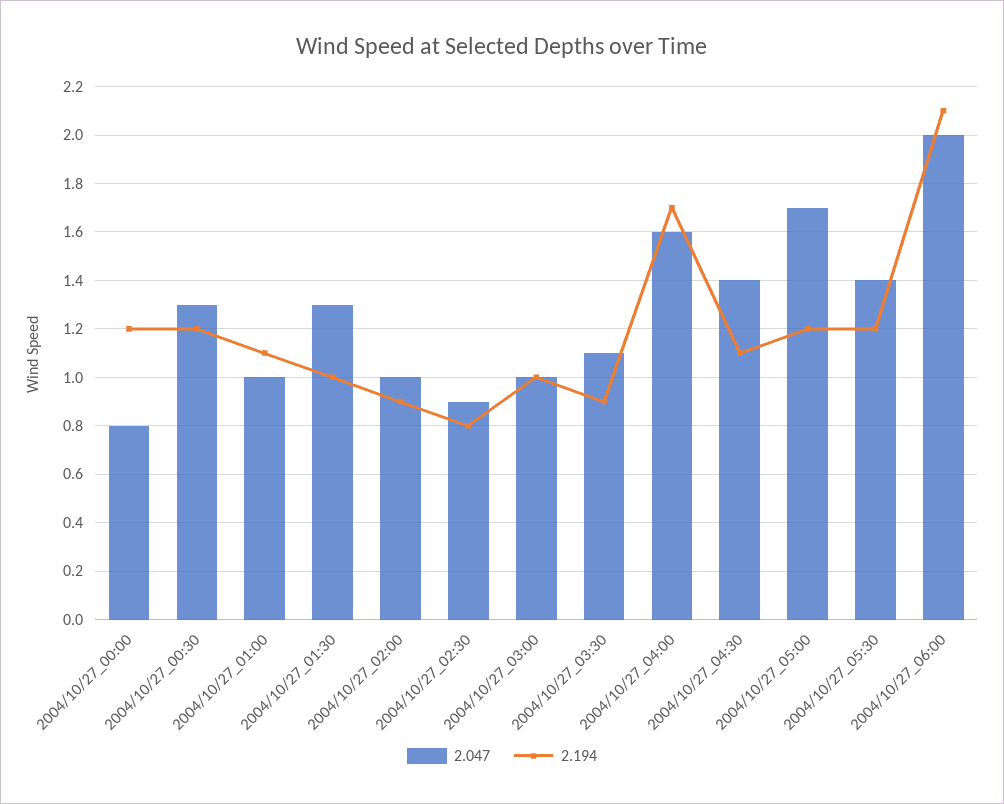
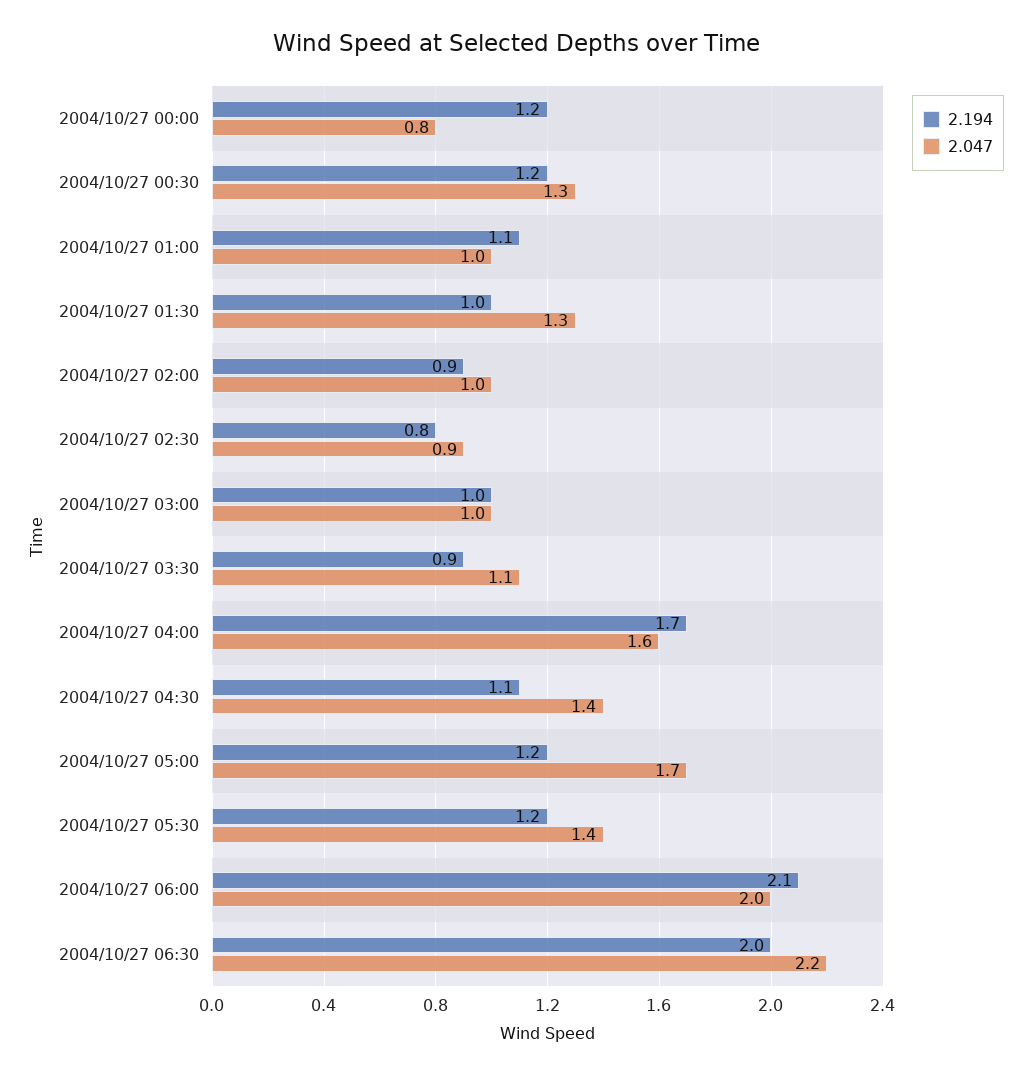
2.194, 2004/10/27 06:30: none -> 2
2.047, 2004/10/27 06:30: none -> 2.2

